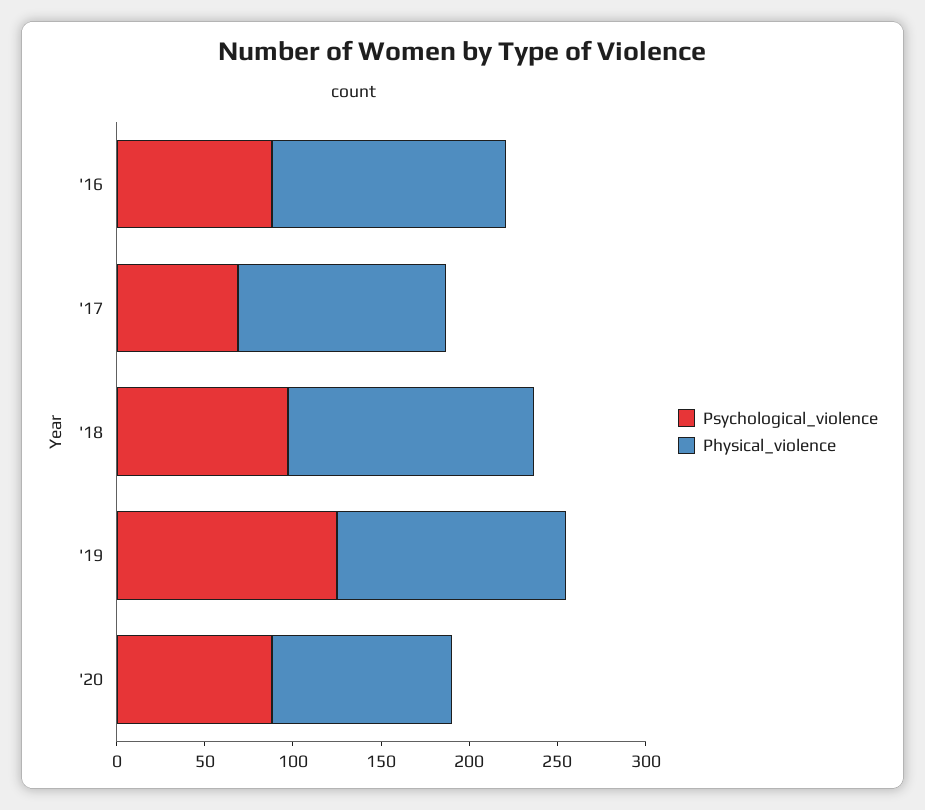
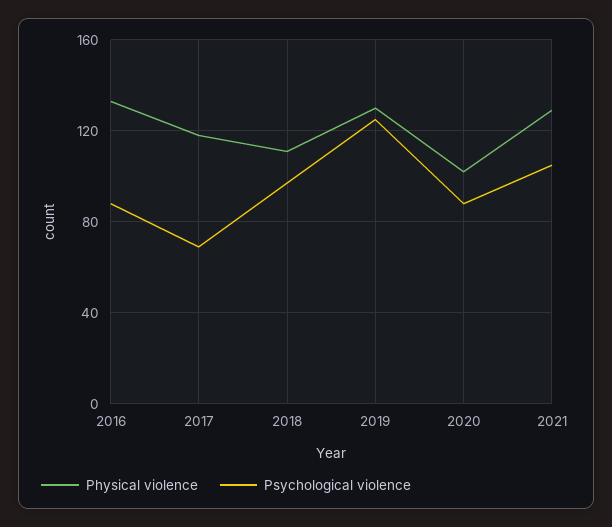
Physical_violence, '18: 140 -> 110
Physical_violence, 2021: none -> 130
Psychological_violence, 2021: none -> 105

